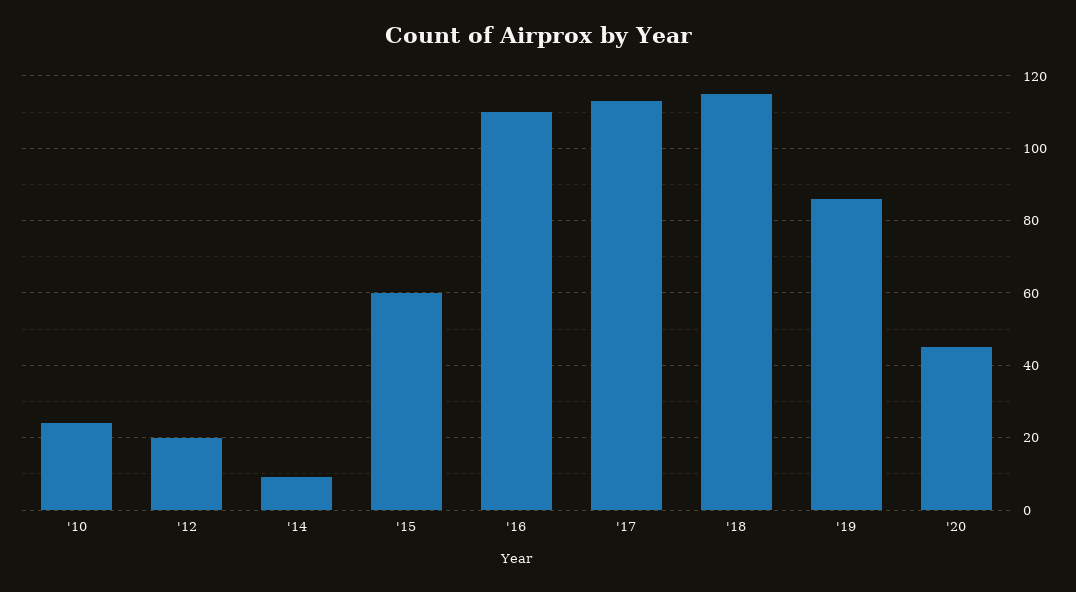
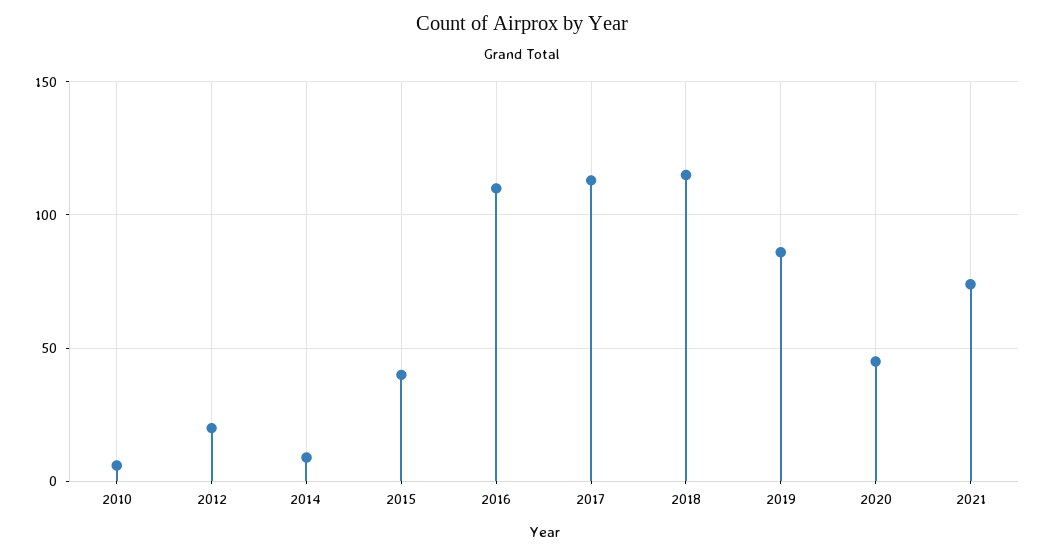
'10: 25 -> 5
'15: 60 -> 40
2021: none -> 75

